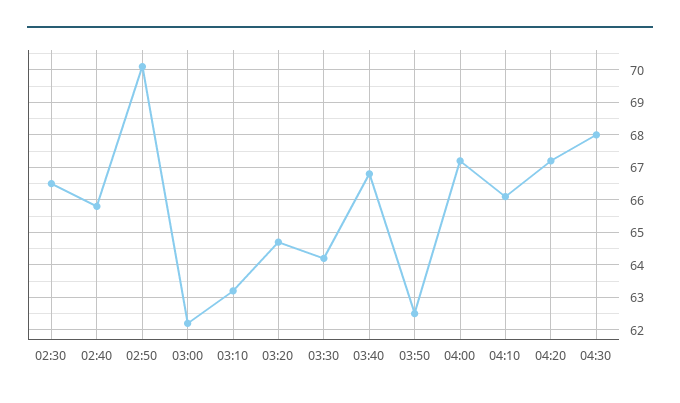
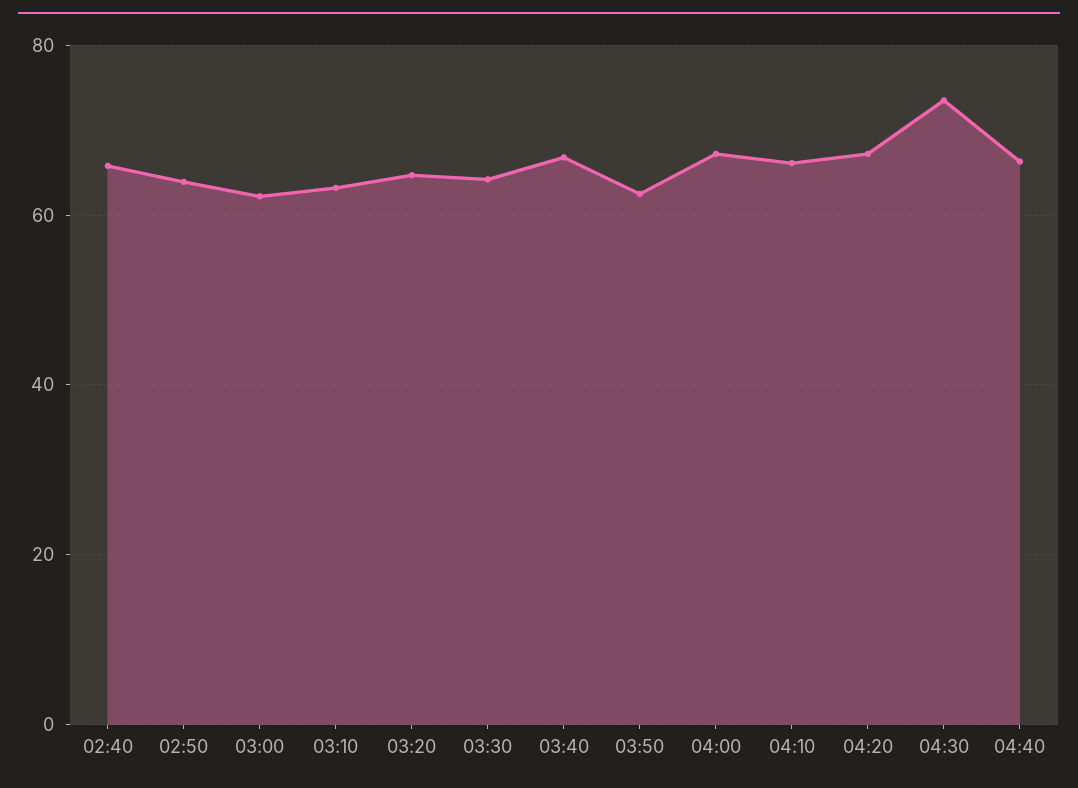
02:30: 66.5 -> none
02:50: 70 -> 64
04:30: 68 -> 74
04:40: none -> 66

